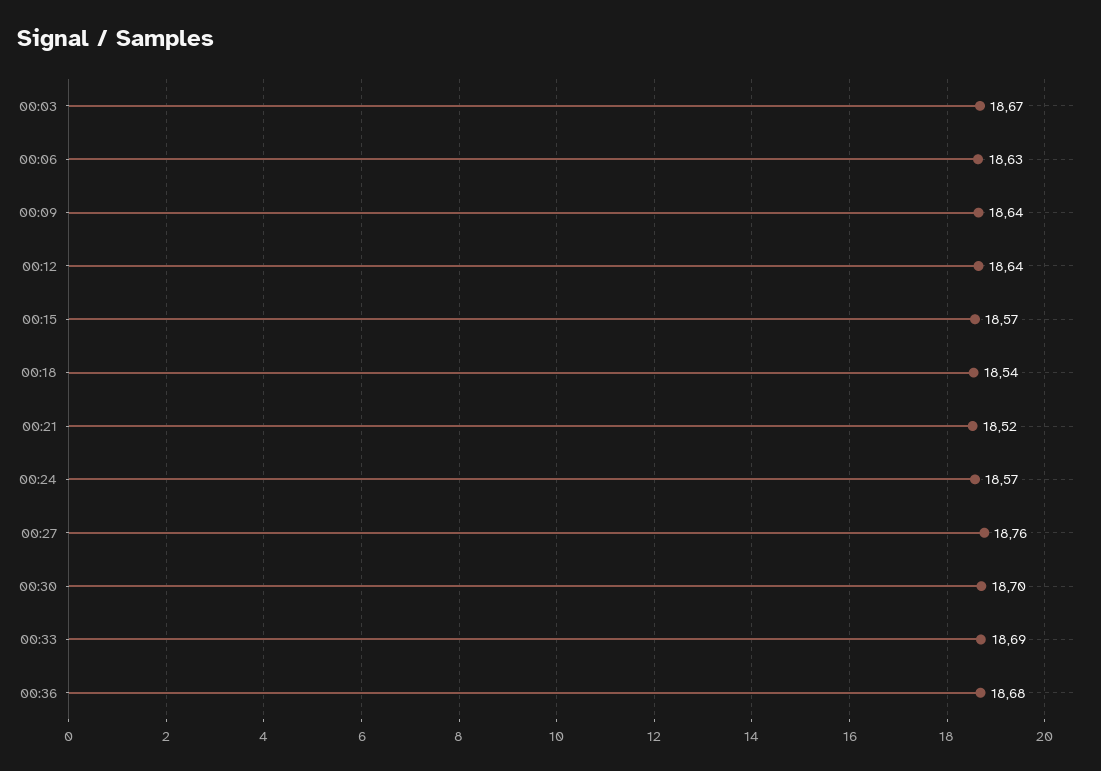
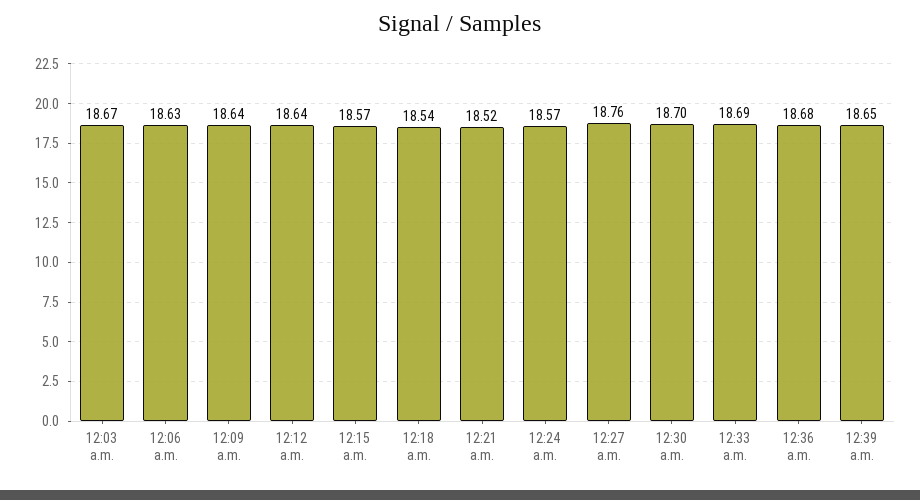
12:39 a.m.: none -> 18.65

